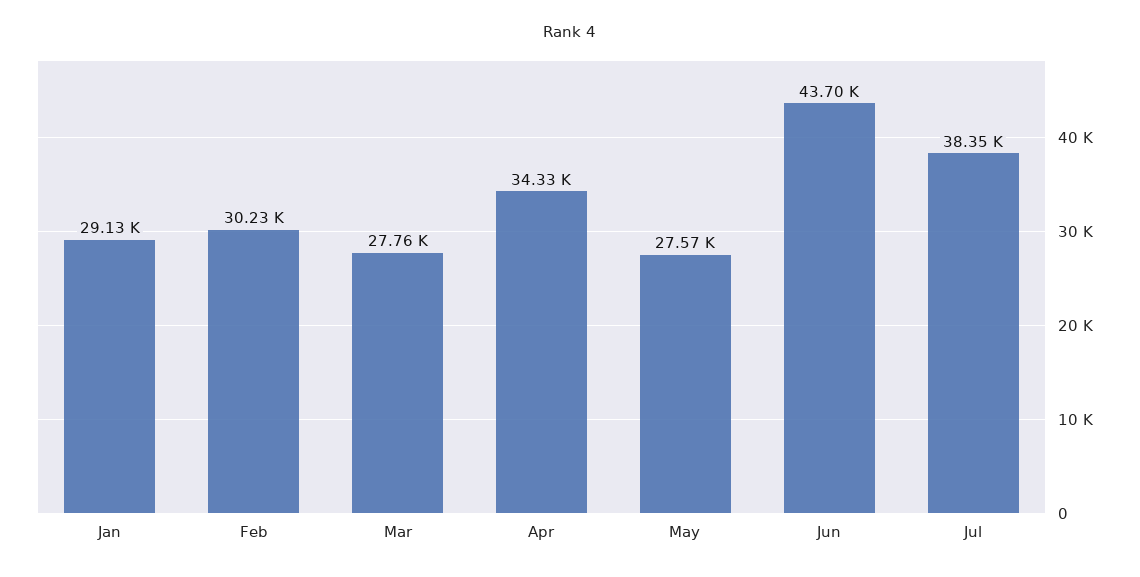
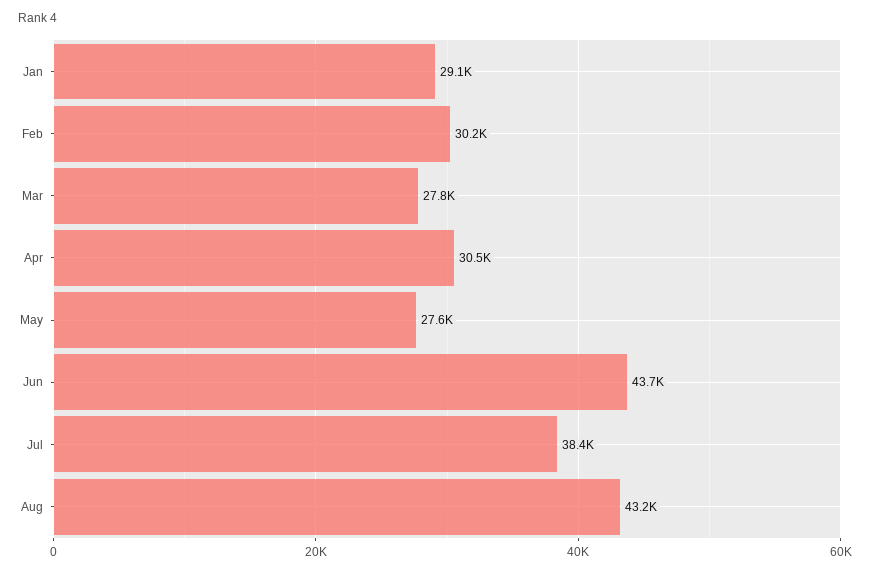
Apr: 34330 -> 30500
Aug: none -> 43200

